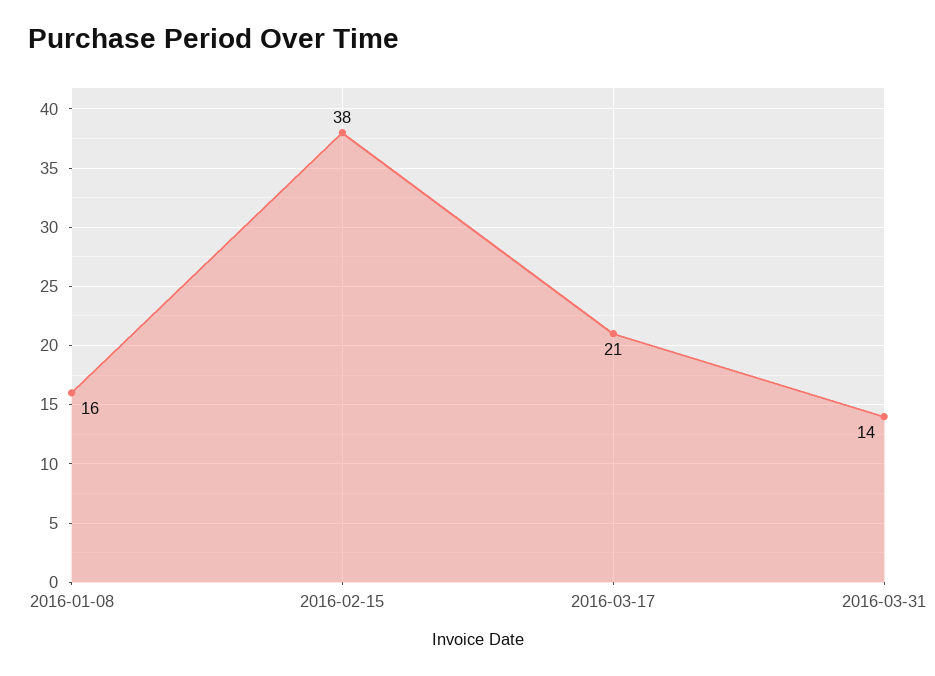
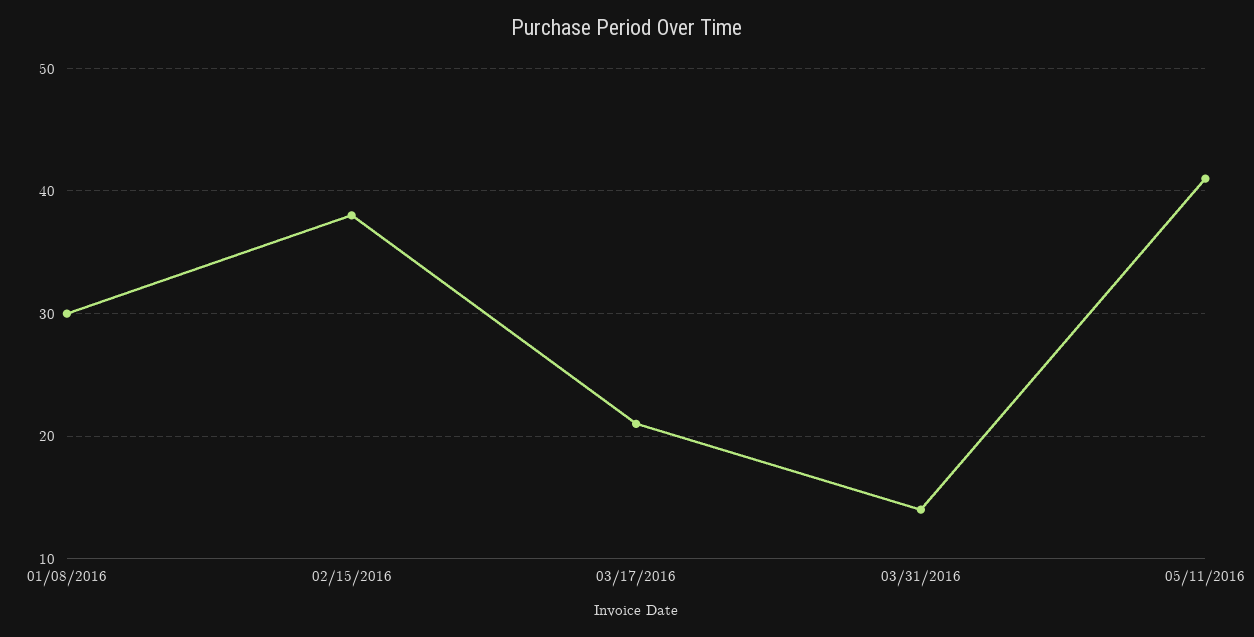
2016-01-08: 16 -> 30
05/11/2016: none -> 41

